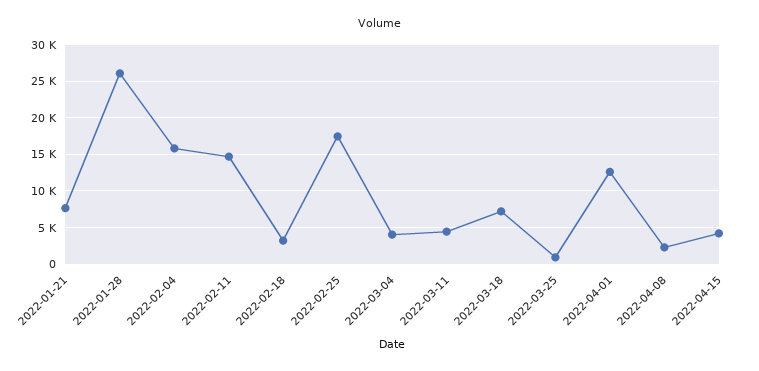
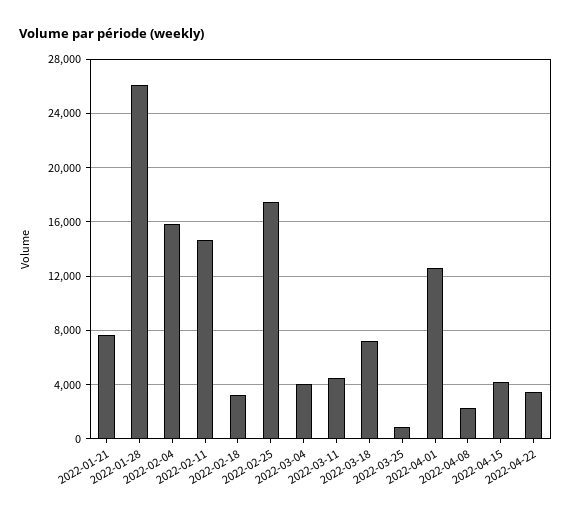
2022-04-22: none -> 3500

